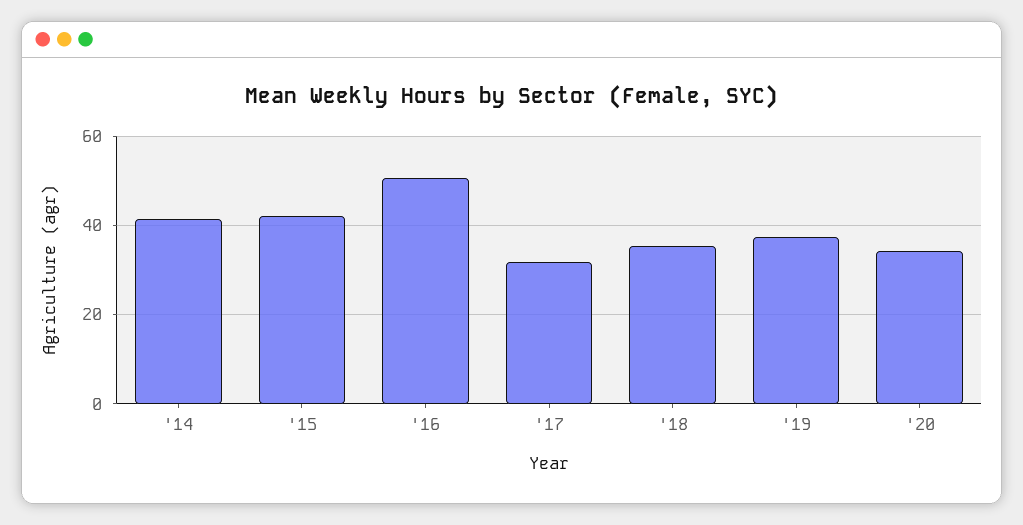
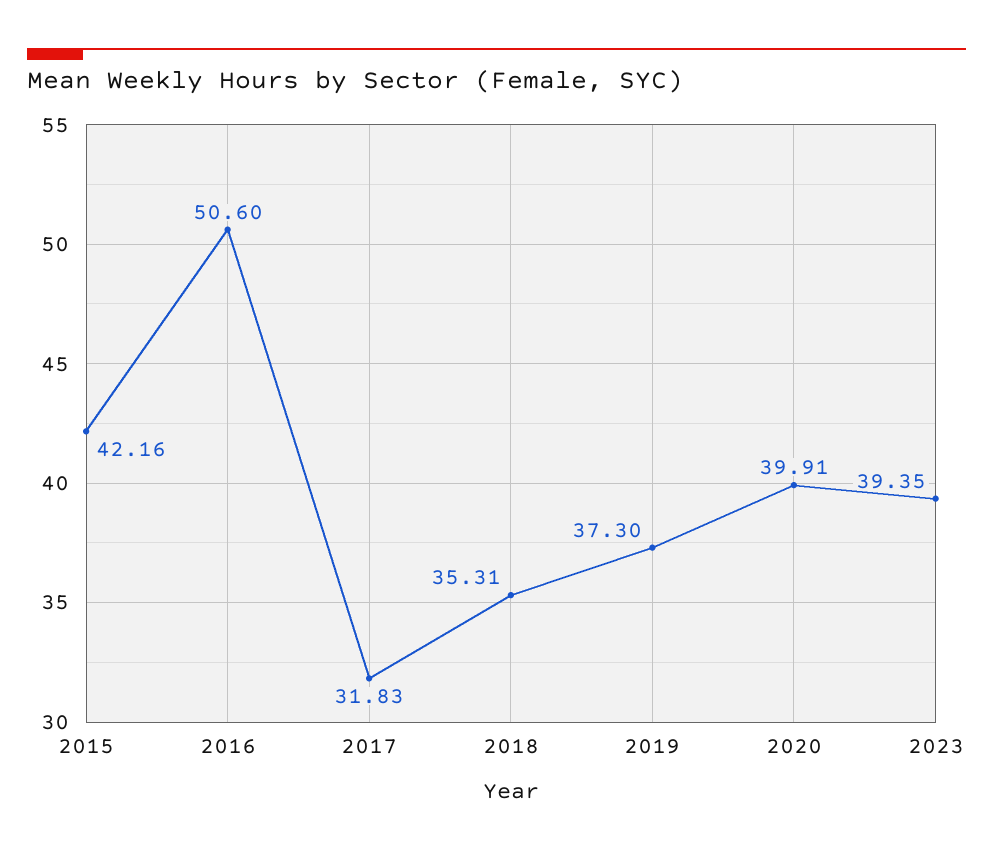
'14: 42 -> none
'20: 34 -> 39.91
2023: none -> 39.35

